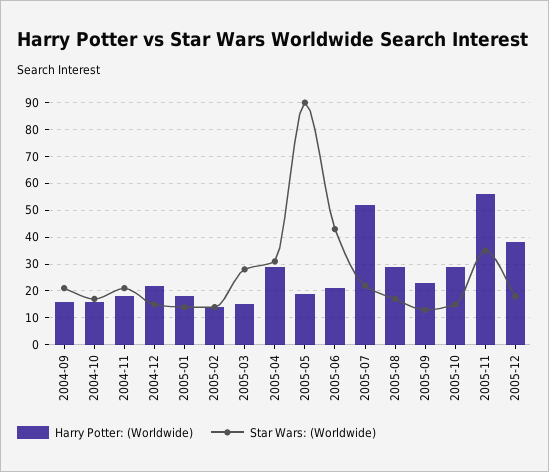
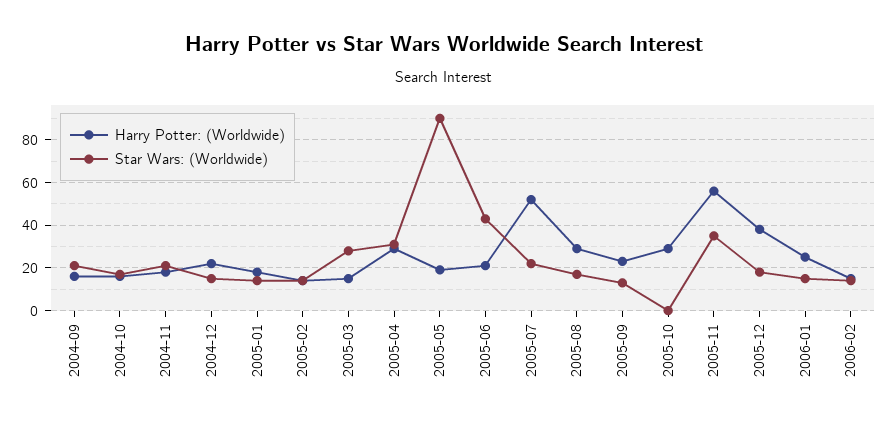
Star Wars: (Worldwide), 2005-10: 15 -> 0
Harry Potter: (Worldwide), 2006-01: none -> 25
Star Wars: (Worldwide), 2006-01: none -> 15
Harry Potter: (Worldwide), 2006-02: none -> 15
Star Wars: (Worldwide), 2006-02: none -> 15

